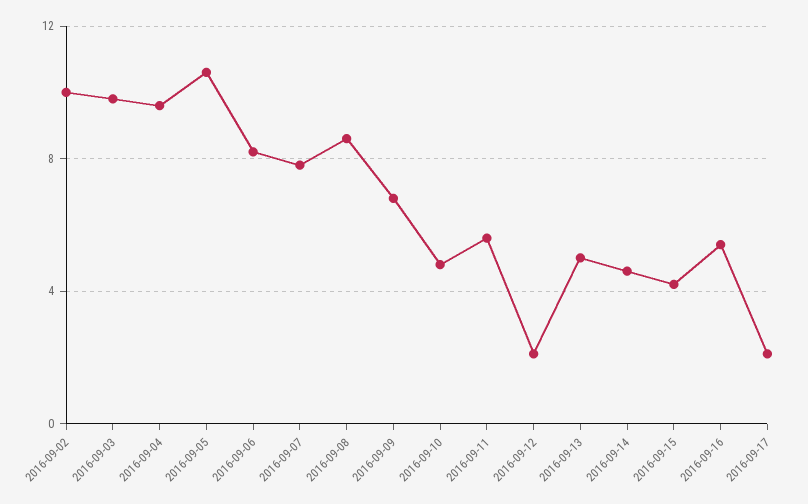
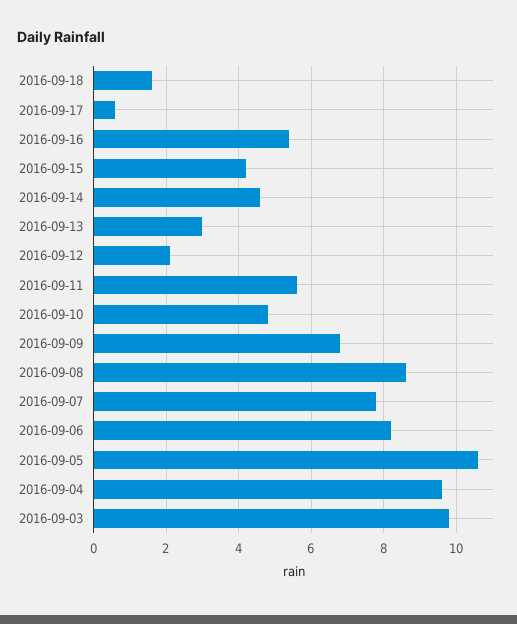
2016-09-02: 10 -> none
2016-09-13: 5 -> 3
2016-09-17: 2 -> 0.5
2016-09-18: none -> 1.5

